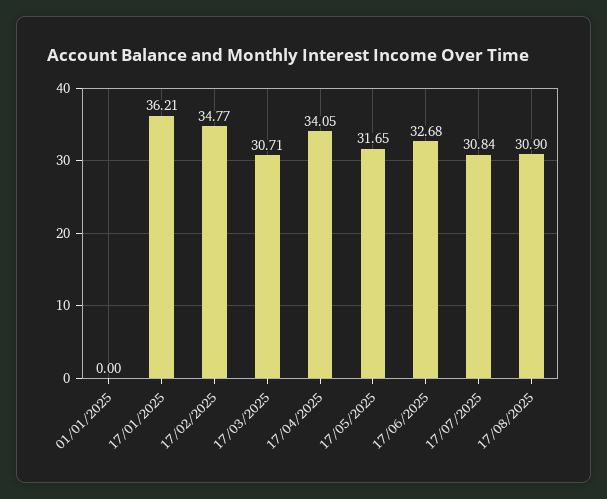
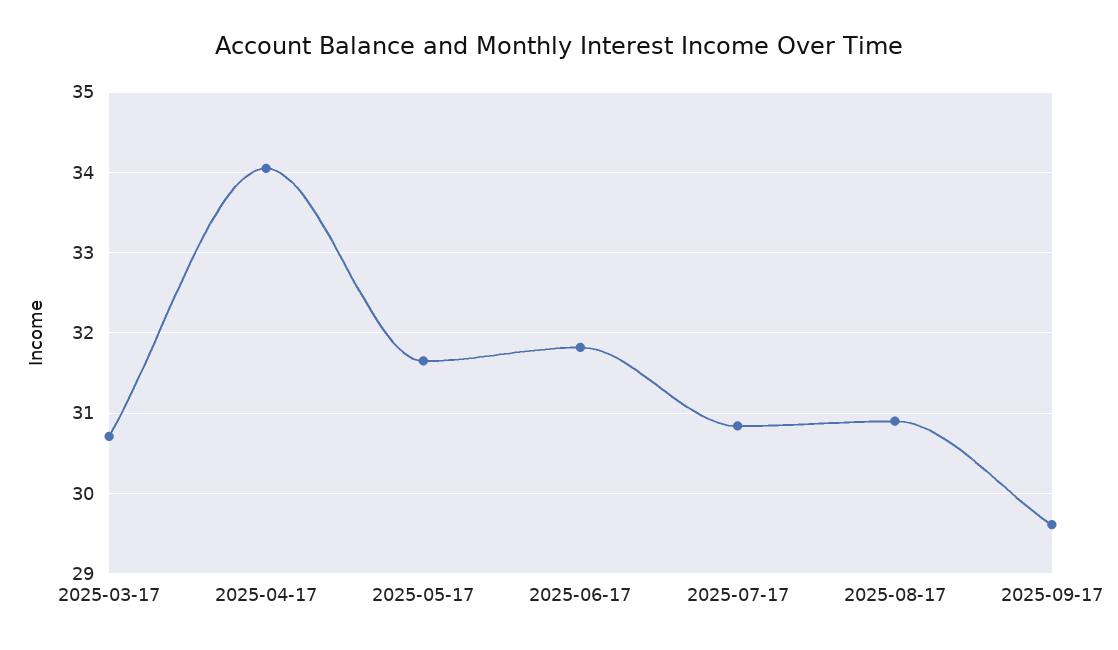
01/01/2025: 0 -> none
17/01/2025: 36.21 -> none
17/02/2025: 34.77 -> none
17/06/2025: 32.68 -> 31.8
2025-09-17: none -> 29.6

